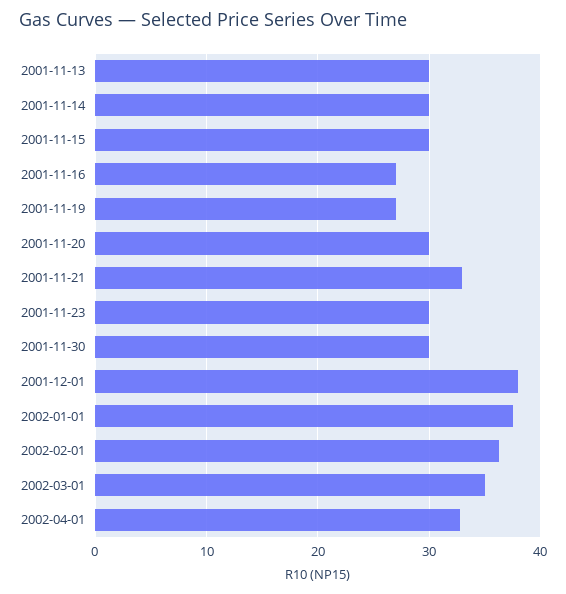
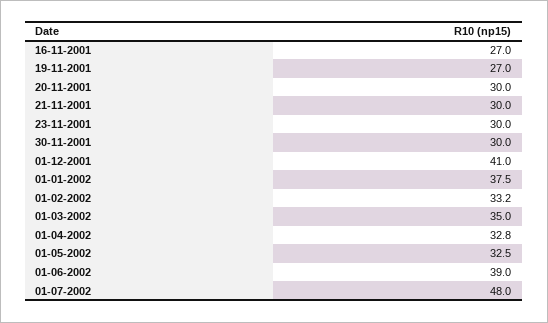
2001-11-13: 30 -> none
2001-11-14: 30 -> none
2001-11-15: 30 -> none
2001-11-21: 33 -> 30
2001-12-01: 38 -> 41
2002-02-01: 36 -> 33.2
01-05-2002: none -> 32.5
01-06-2002: none -> 39
01-07-2002: none -> 48

